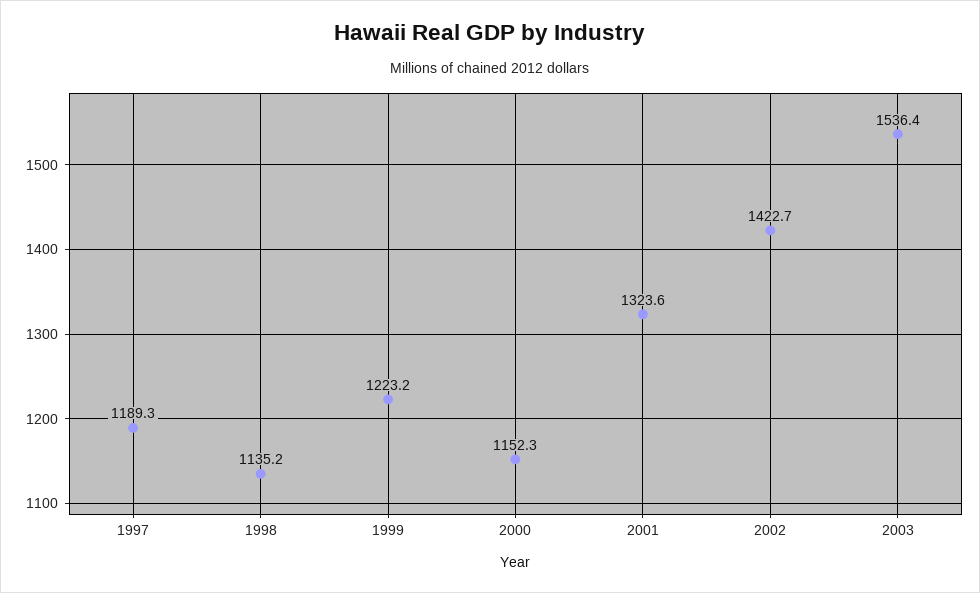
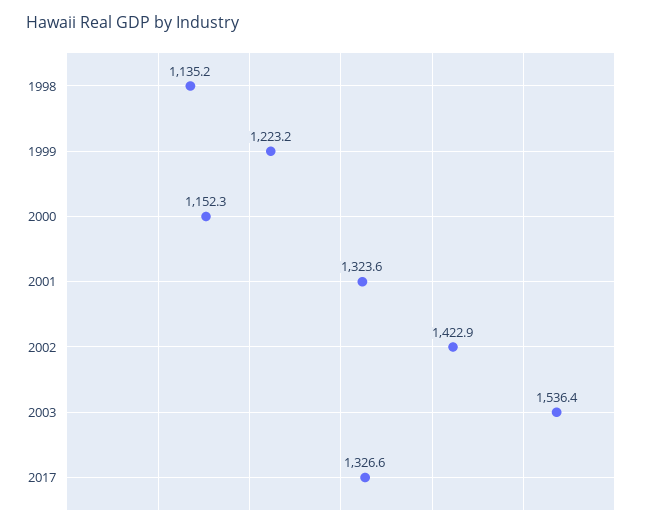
1997: 1189.3 -> none
2002: 1422.7 -> 1422.9
2017: none -> 1326.6

